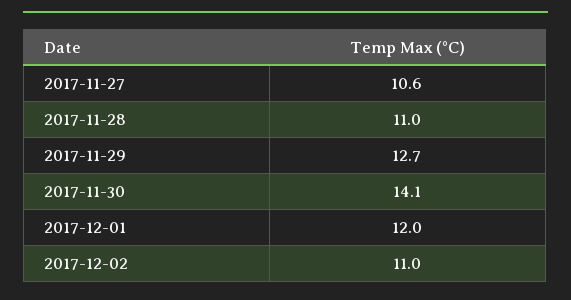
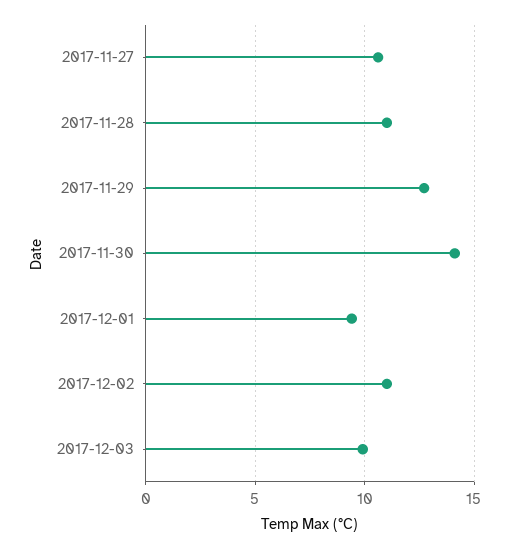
2017-12-01: 12 -> 9.5
2017-12-03: none -> 10

